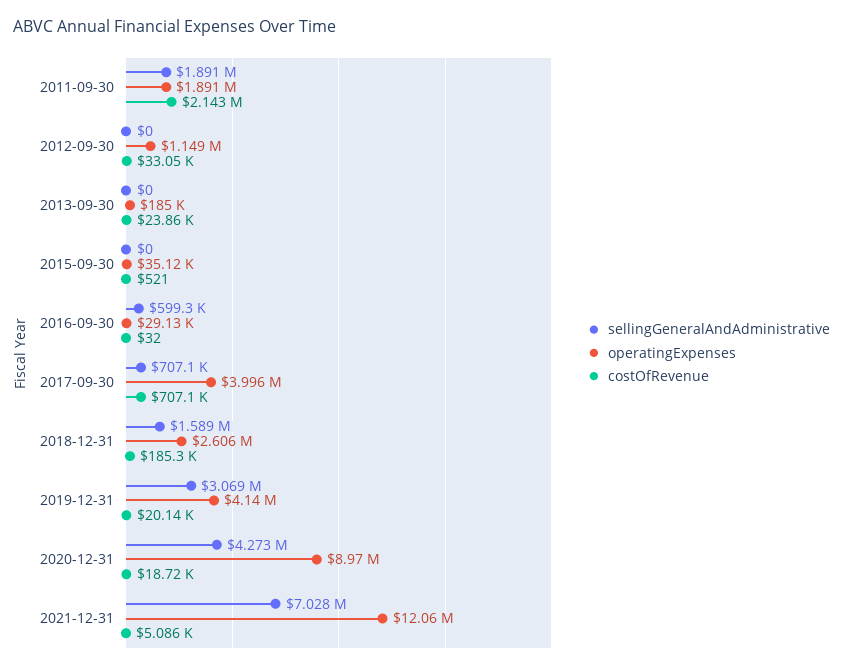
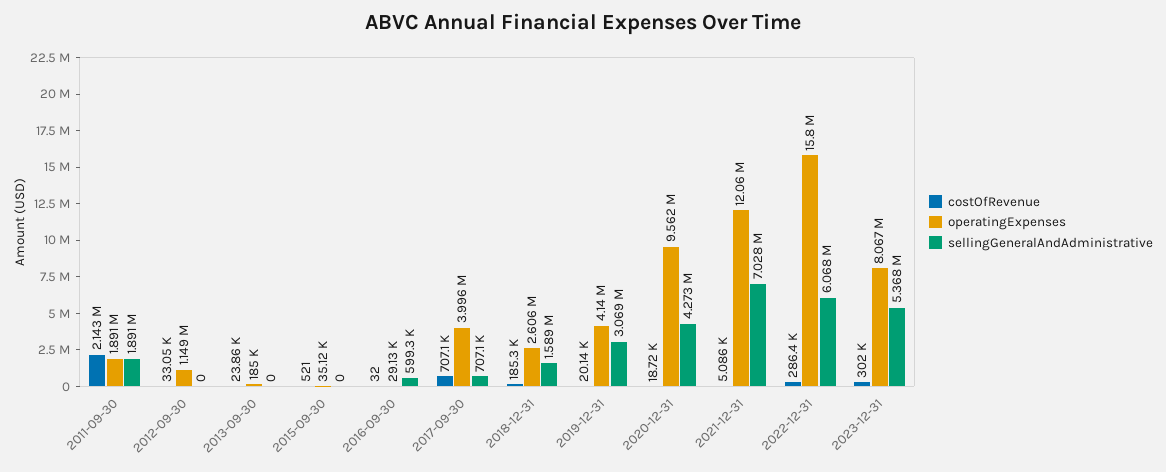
operatingExpenses, 2020-12-31: 8970000 -> 9562000
costOfRevenue, 2022-12-31: none -> 286400
operatingExpenses, 2022-12-31: none -> 15800000
sellingGeneralAndAdministrative, 2022-12-31: none -> 6068000
costOfRevenue, 2023-12-31: none -> 302000
operatingExpenses, 2023-12-31: none -> 8067000
sellingGeneralAndAdministrative, 2023-12-31: none -> 5368000

